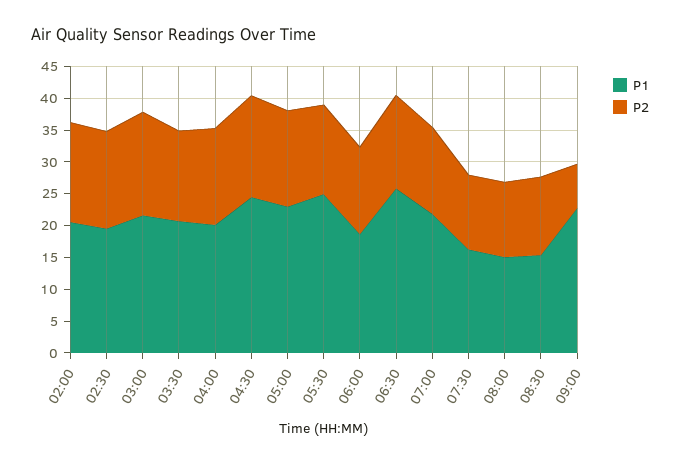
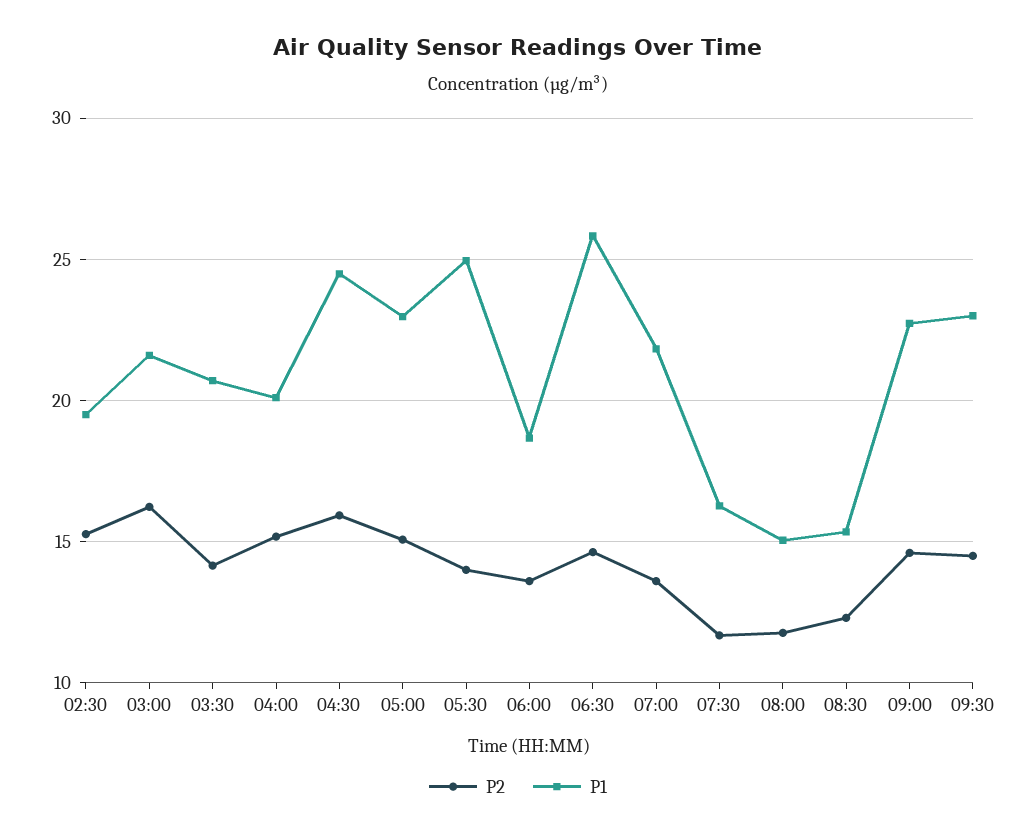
P1, 02:00: 20 -> none
P2, 02:00: 15 -> none
P2, 09:00: 7.5 -> 14.5
P2, 09:30: none -> 14.5
P1, 09:30: none -> 23

